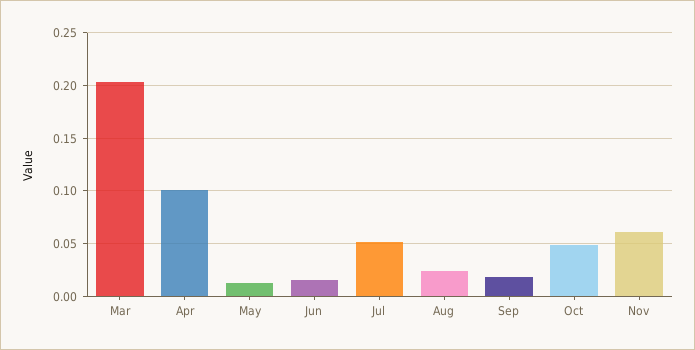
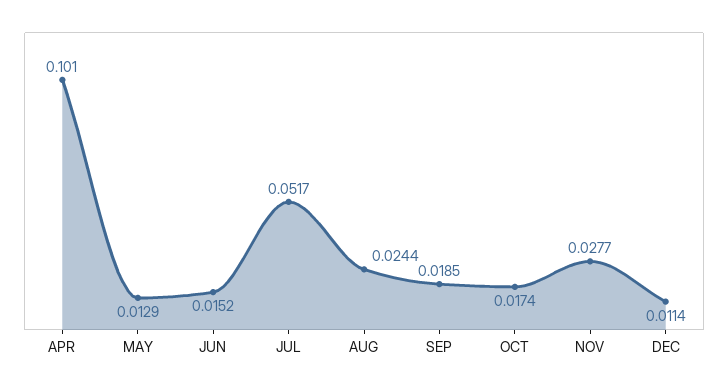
Mar: 0.2 -> none
Oct: 0.05 -> 0.0174
Nov: 0.06 -> 0.0277
DEC: none -> 0.0114

